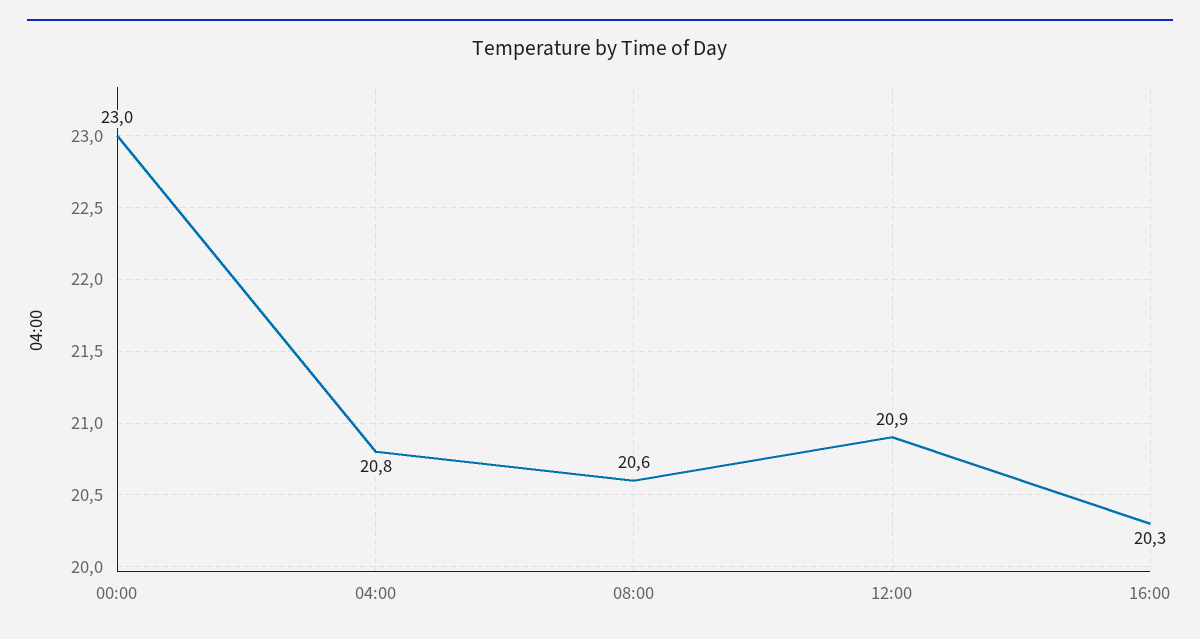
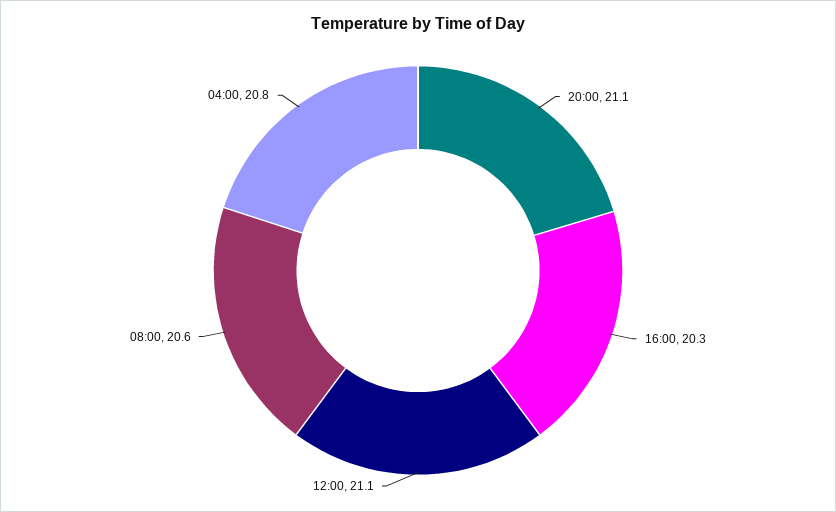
00:00: 23 -> none
12:00: 20.9 -> 21.1
20:00: none -> 21.1

